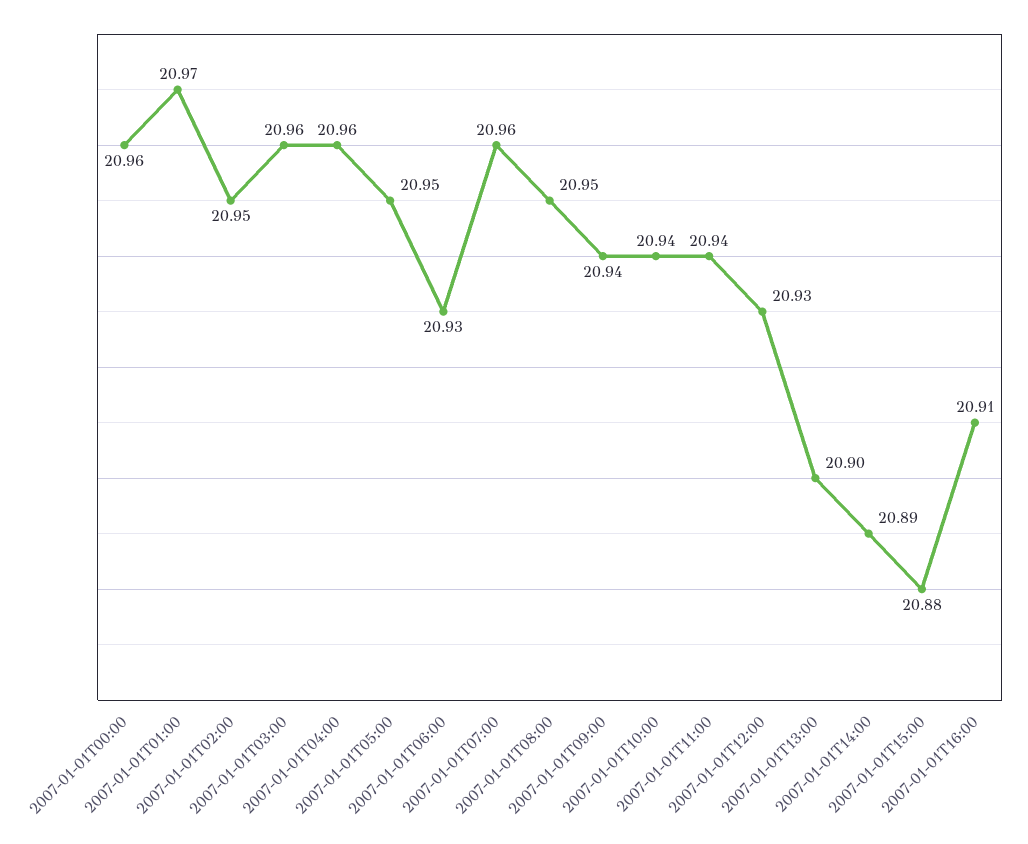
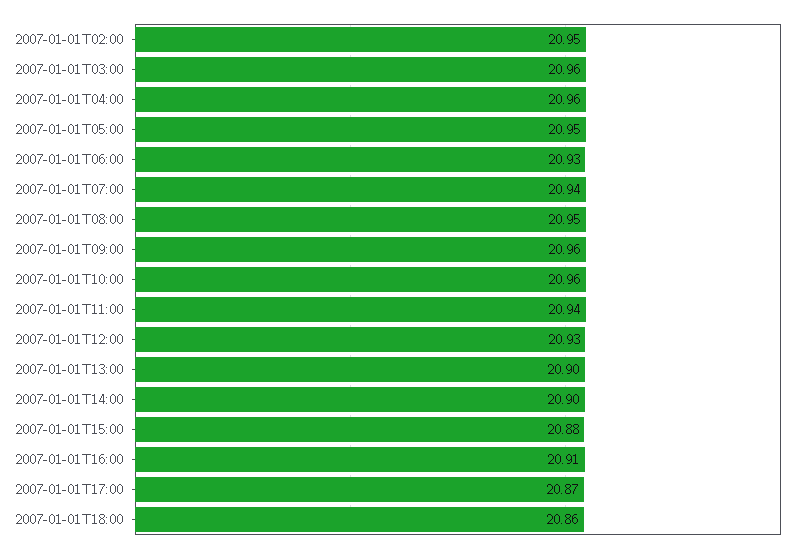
2007-01-01T00:00: 20.96 -> none
2007-01-01T01:00: 20.97 -> none
2007-01-01T07:00: 20.96 -> 20.94
2007-01-01T09:00: 20.94 -> 20.96
2007-01-01T10:00: 20.94 -> 20.96
2007-01-01T14:00: 20.89 -> 20.9
2007-01-01T17:00: none -> 20.87
2007-01-01T18:00: none -> 20.86

